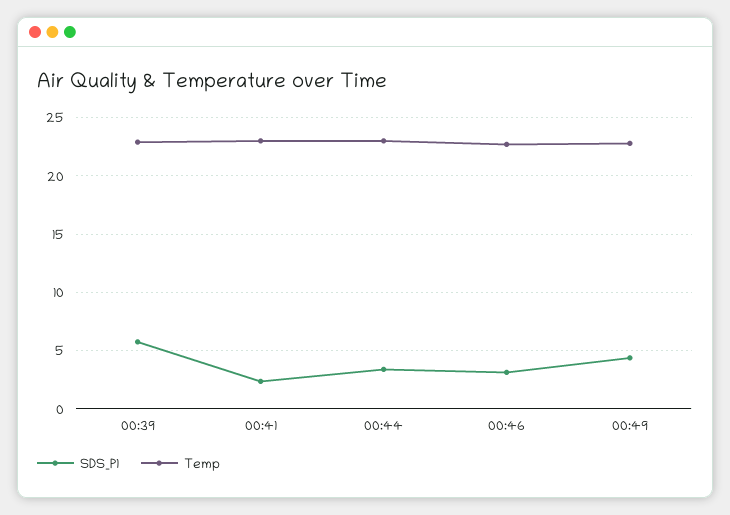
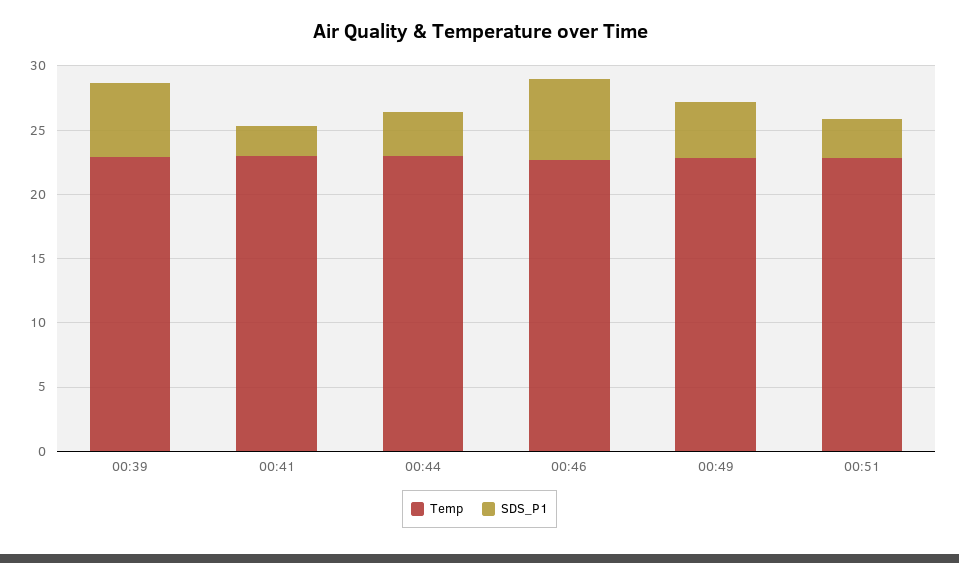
SDS_P1, 00:46: 3 -> 6
Temp, 00:51: none -> 23
SDS_P1, 00:51: none -> 3

